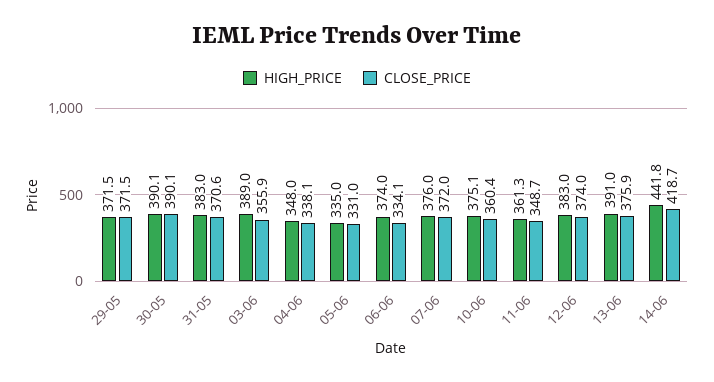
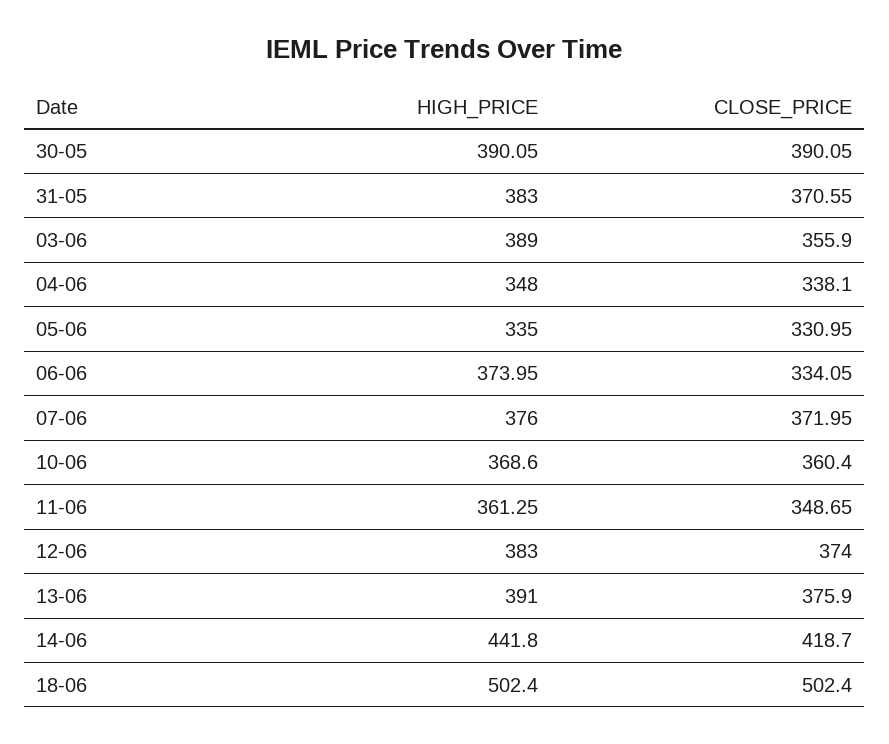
HIGH_PRICE, 29-05: 371.5 -> none
CLOSE_PRICE, 29-05: 371.5 -> none
HIGH_PRICE, 10-06: 375.1 -> 368.6
HIGH_PRICE, 18-06: none -> 502.4
CLOSE_PRICE, 18-06: none -> 502.4

